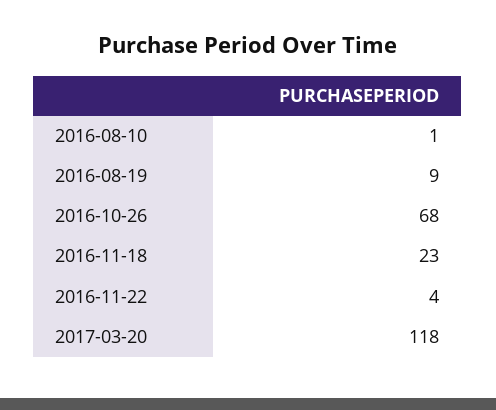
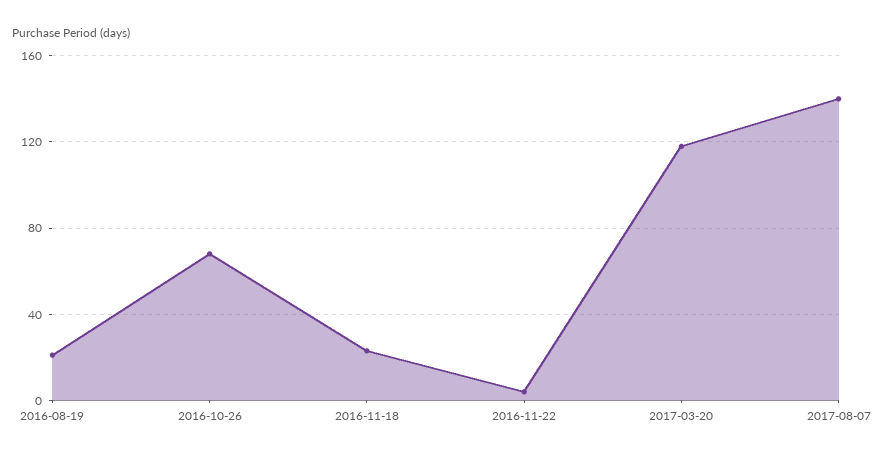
2016-08-10: 1 -> none
2016-08-19: 9 -> 20
2017-08-07: none -> 140

